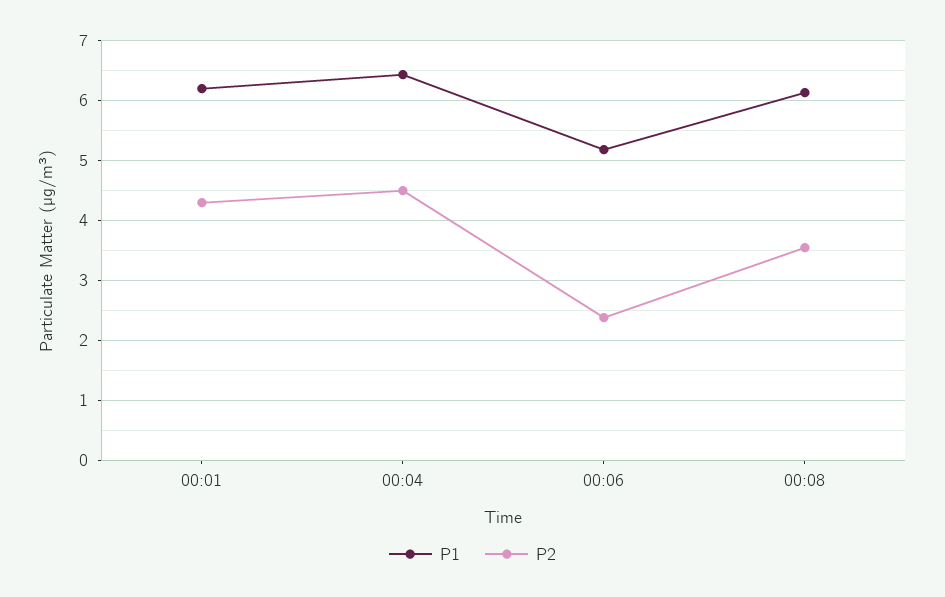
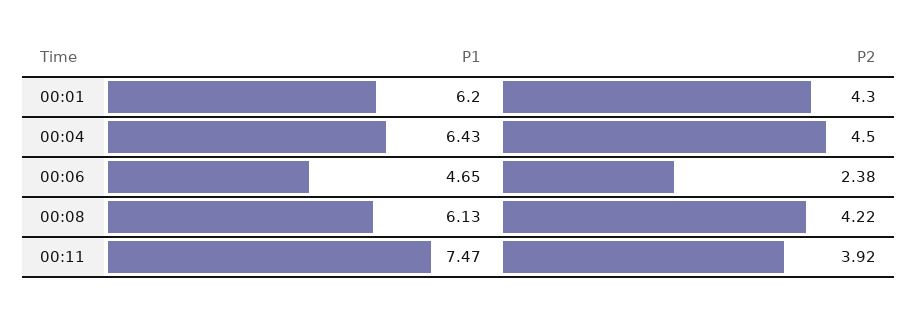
P1, 00:06: 5.2 -> 4.65
P2, 00:08: 3.6 -> 4.22
P1, 00:11: none -> 7.47
P2, 00:11: none -> 3.92

